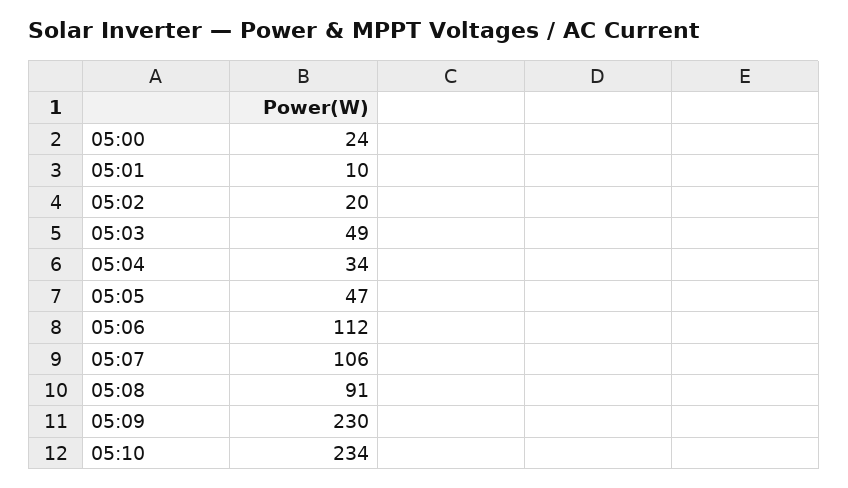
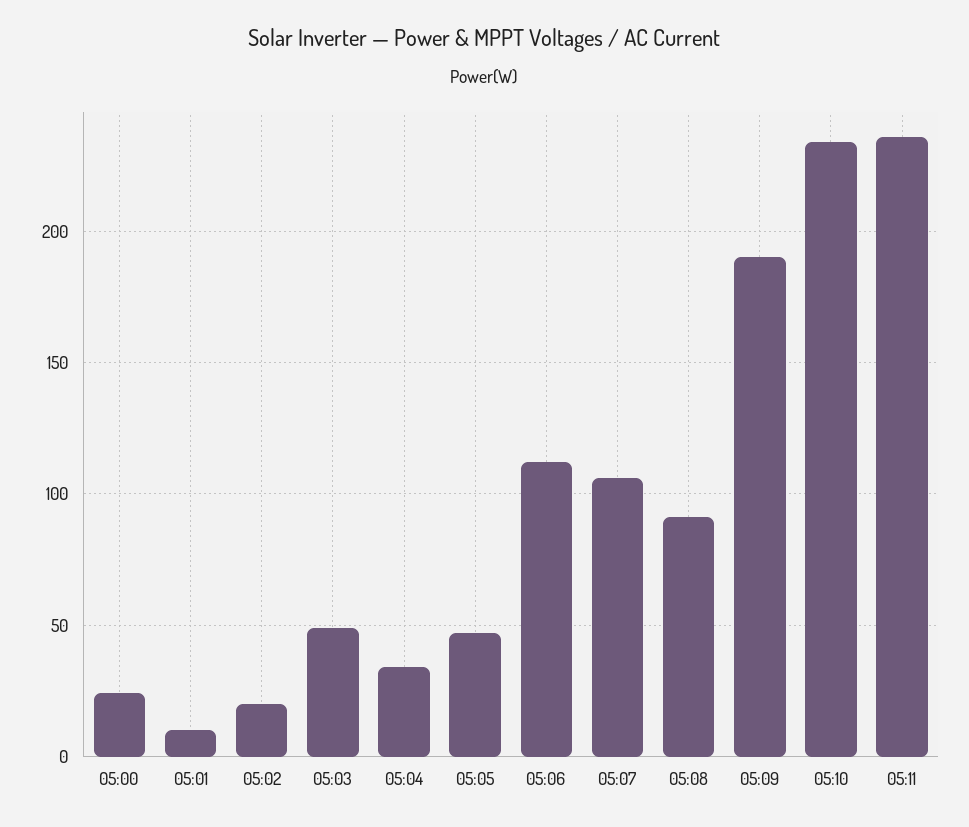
05:09: 230 -> 190
05:11: none -> 235

